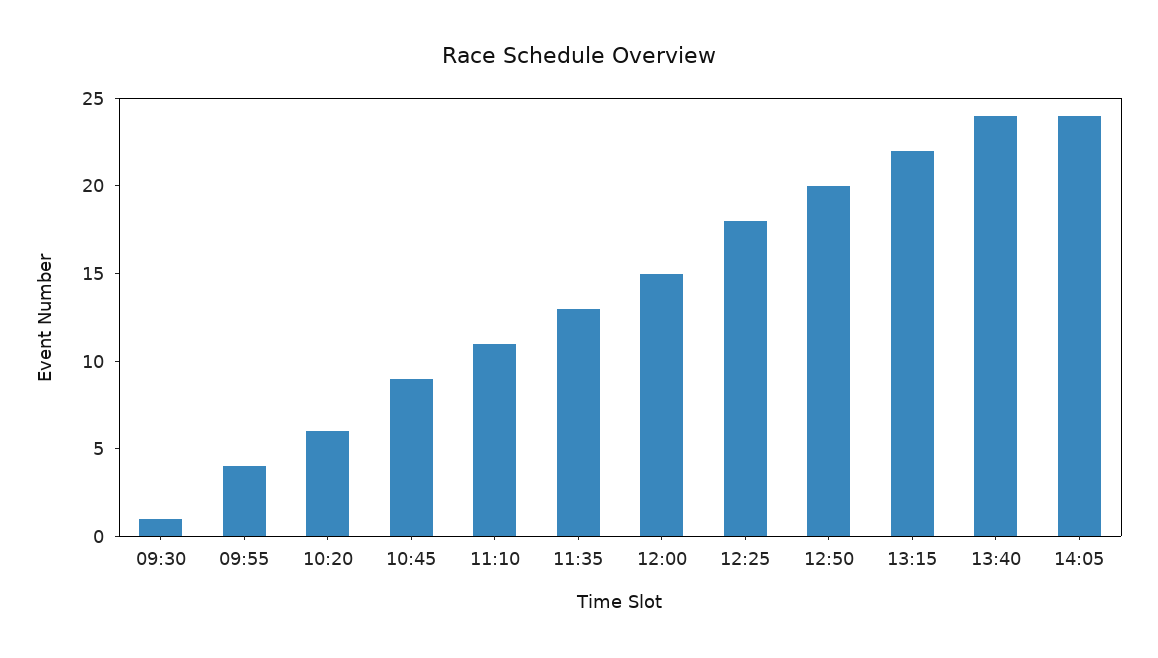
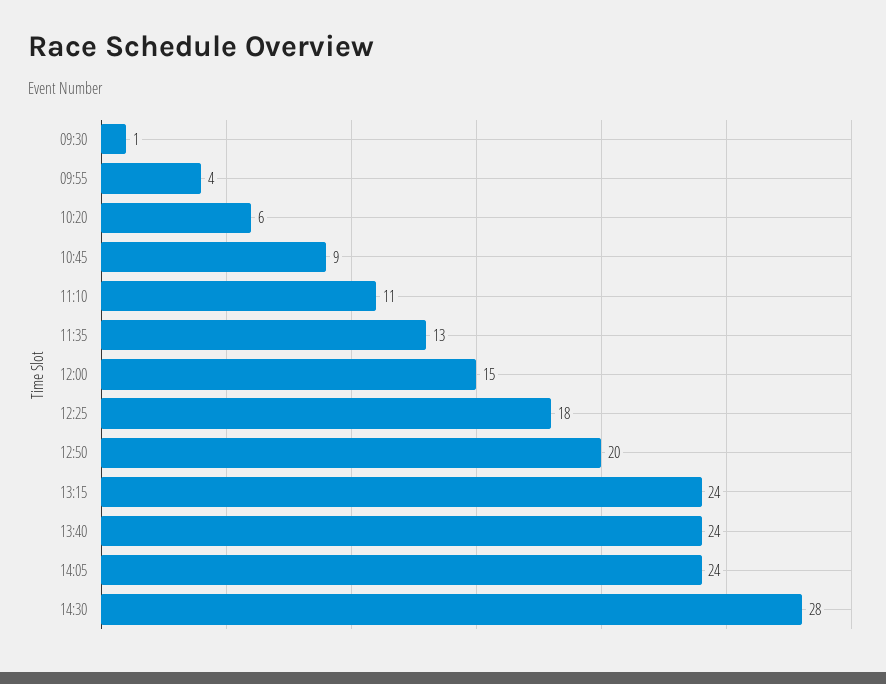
13:15: 22 -> 24
14:30: none -> 28

